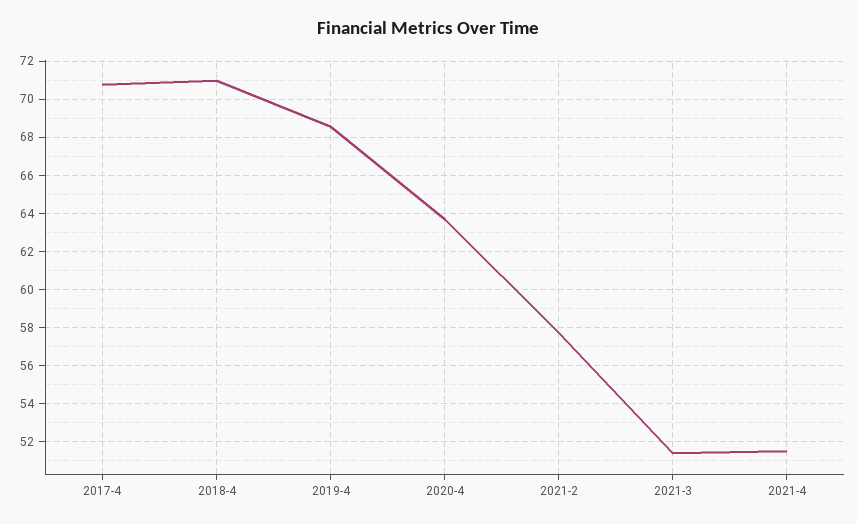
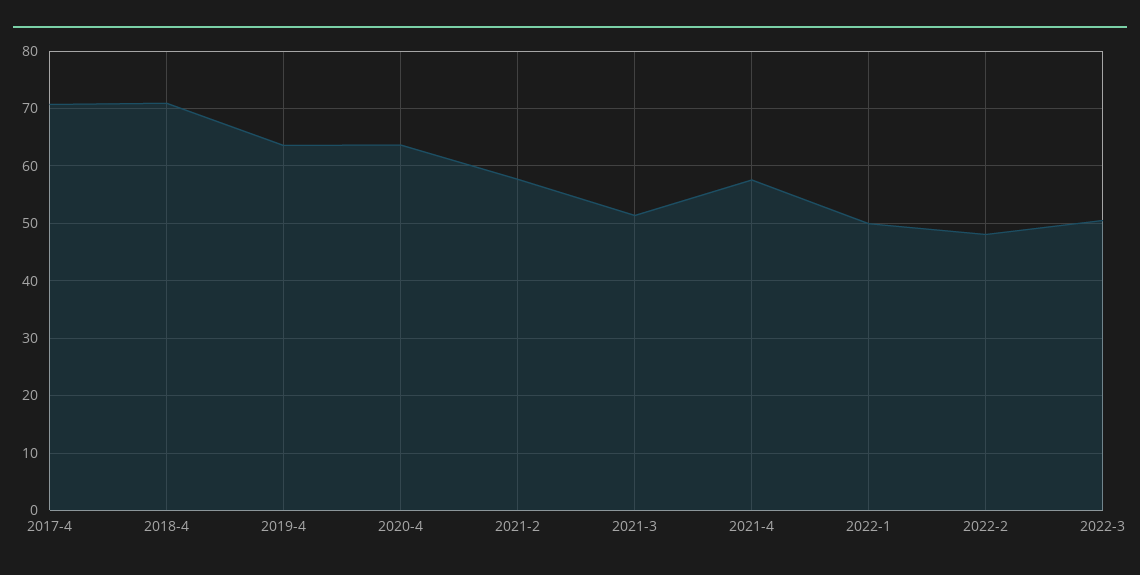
2019-4: 68.5 -> 64
2021-4: 51.5 -> 58
2022-1: none -> 50
2022-2: none -> 48
2022-3: none -> 50

